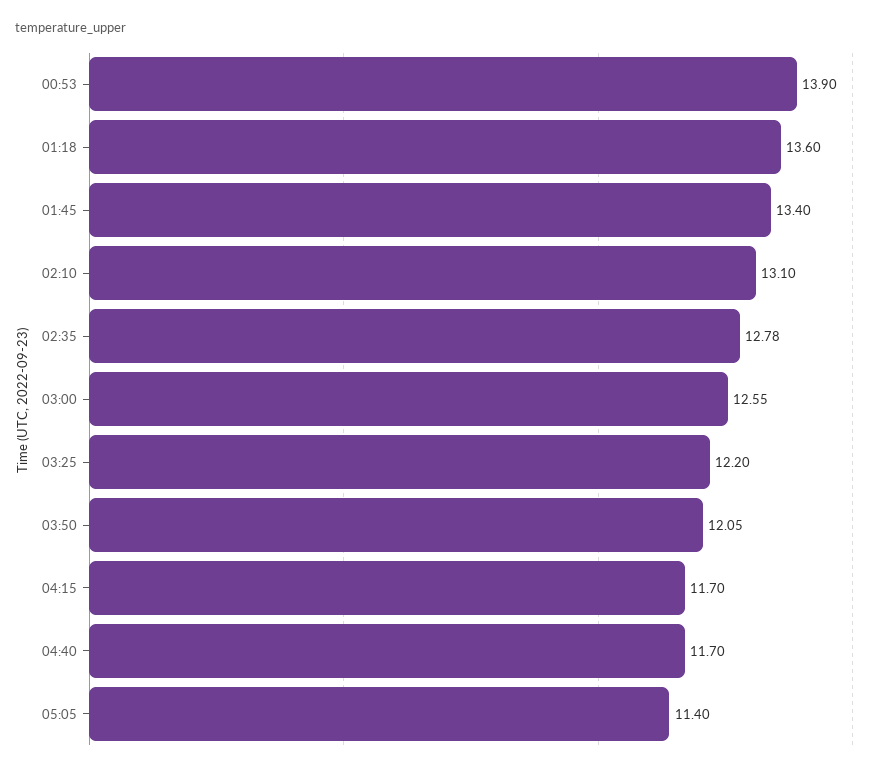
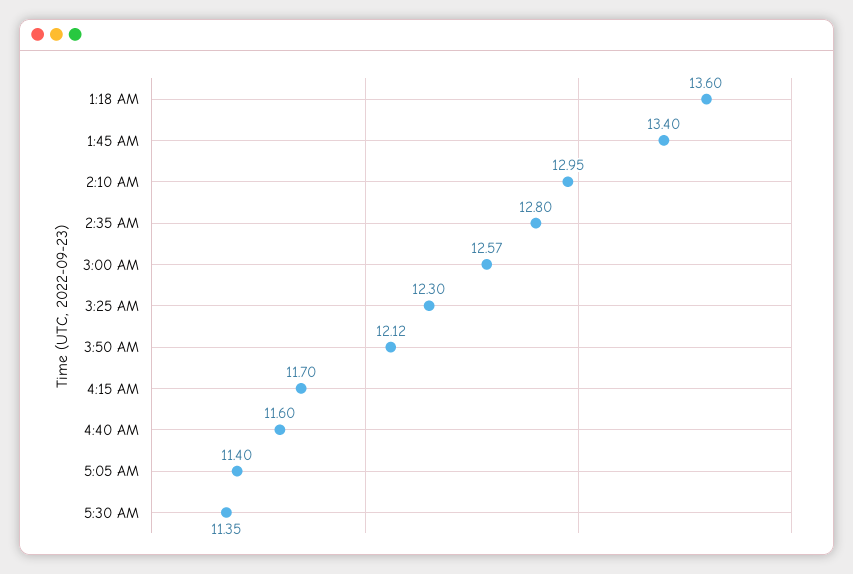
00:53: 13.9 -> none
02:10: 13.1 -> 12.95
02:35: 12.78 -> 12.8
03:00: 12.55 -> 12.57
03:25: 12.2 -> 12.3
03:50: 12.05 -> 12.12
04:40: 11.7 -> 11.6
5:30 AM: none -> 11.35

